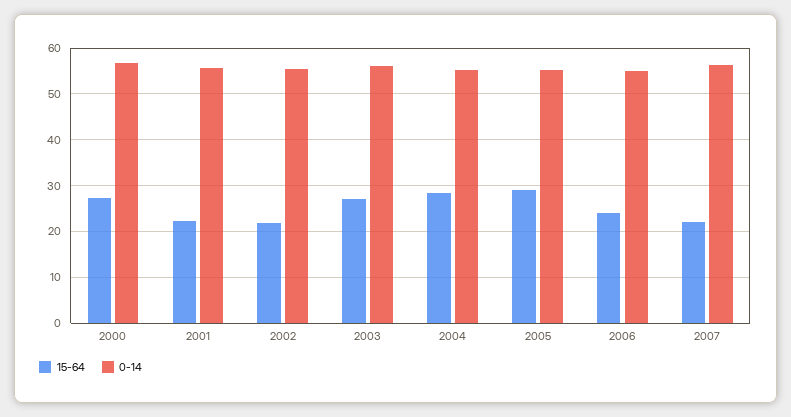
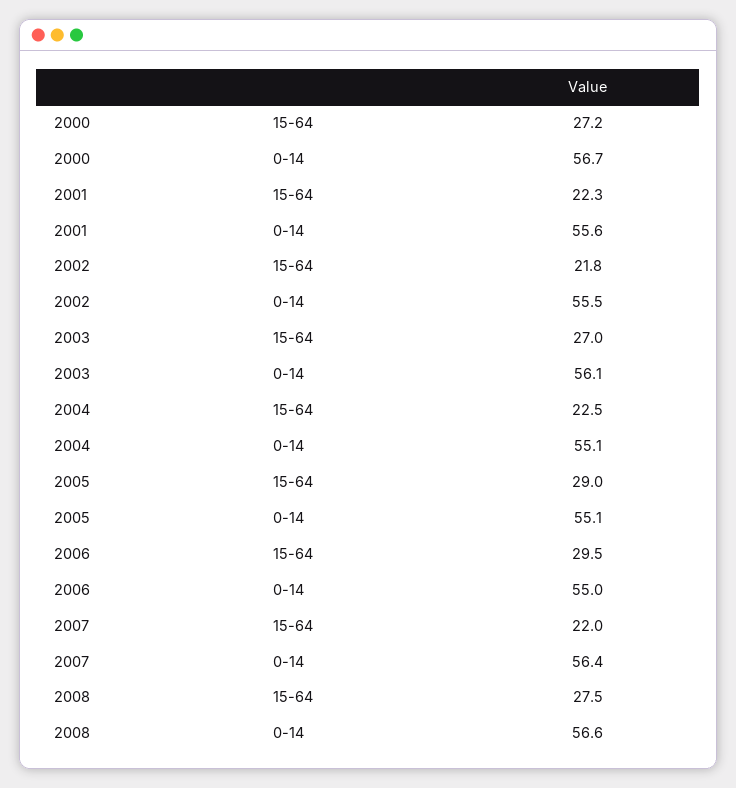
15-64, 2004: 28 -> 22.5
15-64, 2006: 24 -> 29.5
15-64, 2008: none -> 27.5
0-14, 2008: none -> 56.6

